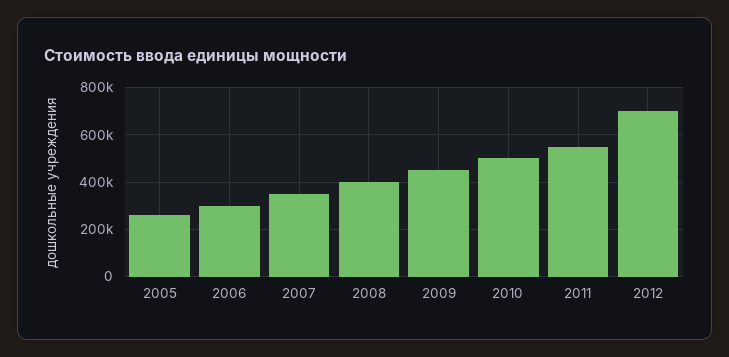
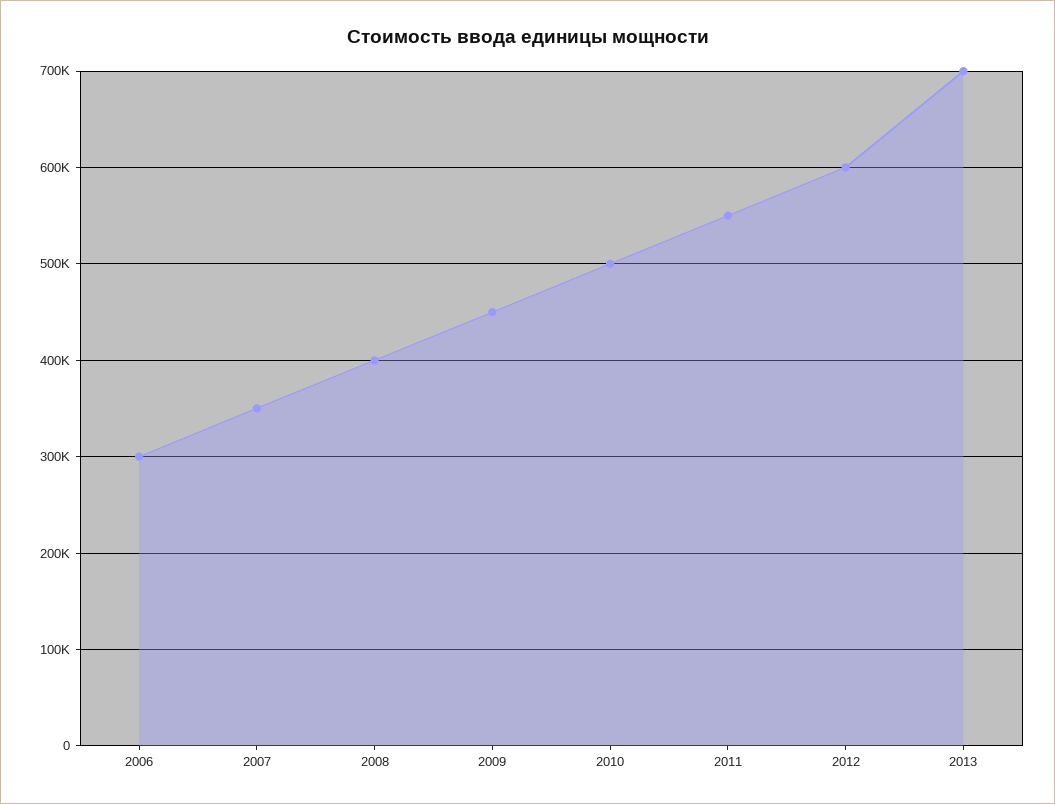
2005: 250000 -> none
2012: 700000 -> 600000
2013: none -> 700000

